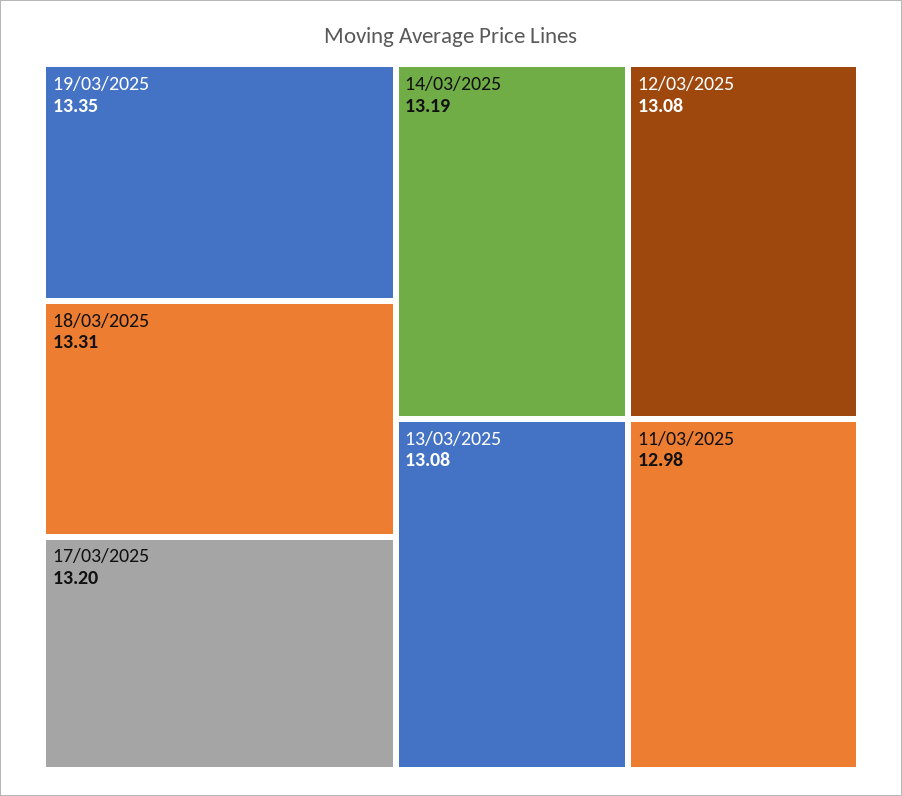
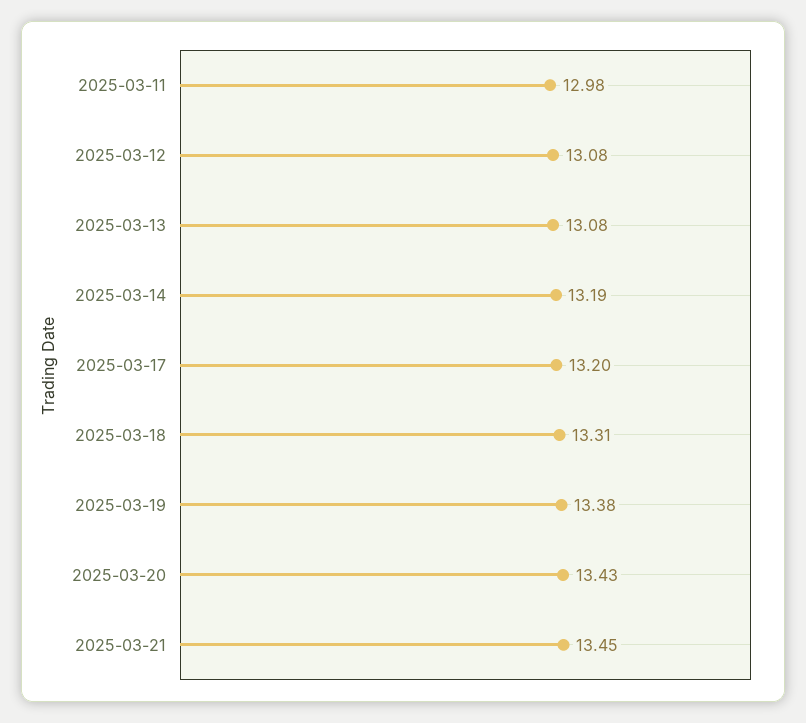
19/03/2025: 13.35 -> 13.38
2025-03-20: none -> 13.43
2025-03-21: none -> 13.45

